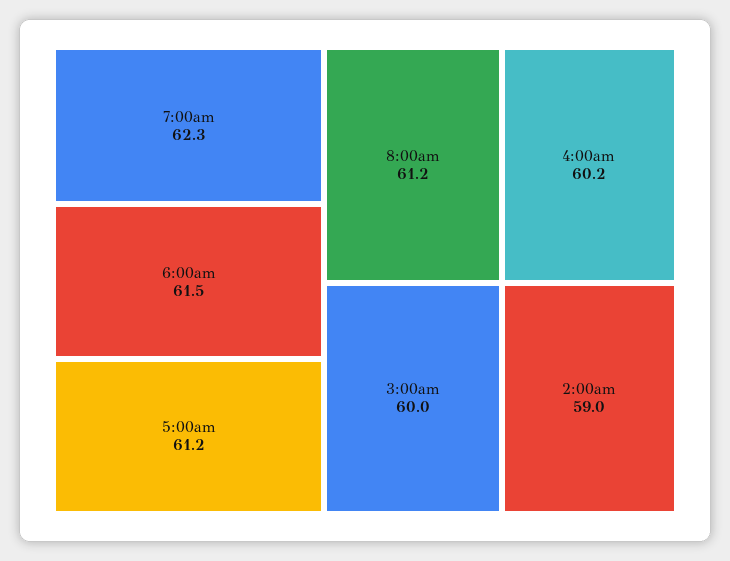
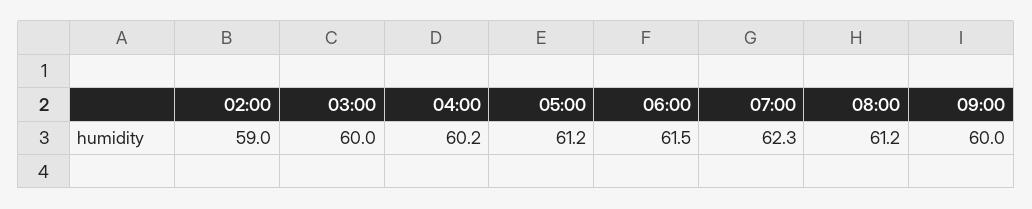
09:00: none -> 60

